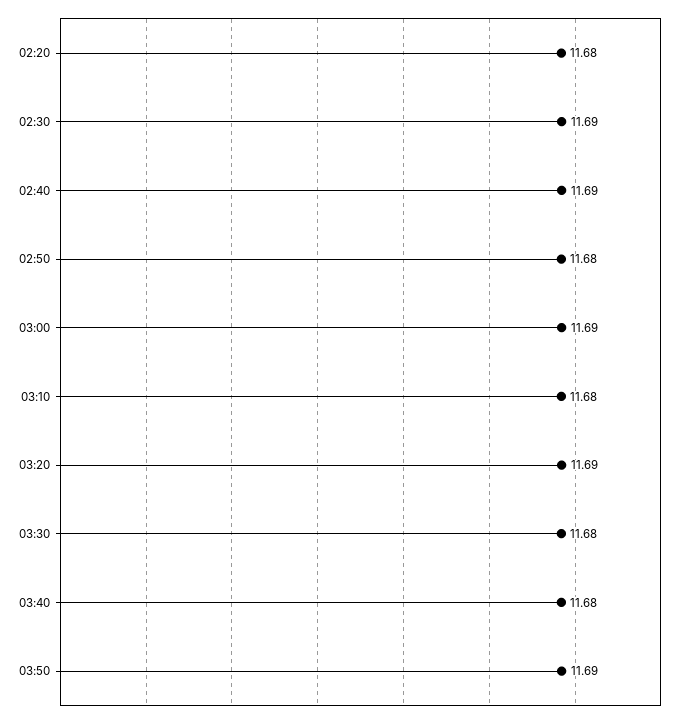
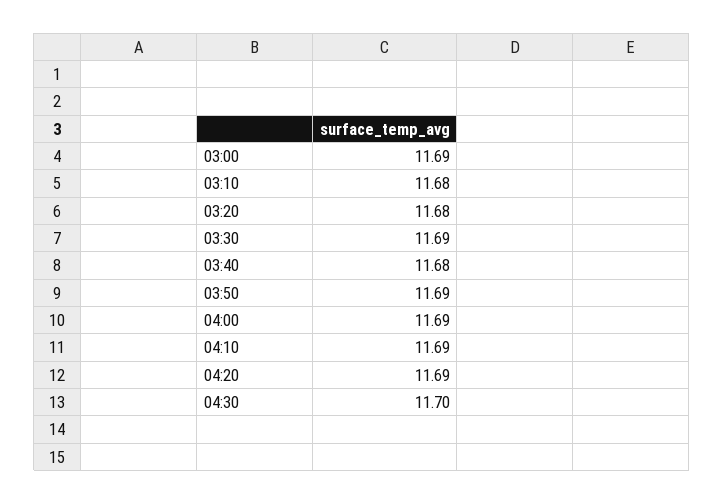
02:20: 11.68 -> none
02:30: 11.69 -> none
02:40: 11.69 -> none
02:50: 11.68 -> none
03:20: 11.69 -> 11.68
03:30: 11.68 -> 11.69
04:00: none -> 11.69
04:10: none -> 11.69
04:20: none -> 11.69
04:30: none -> 11.7

